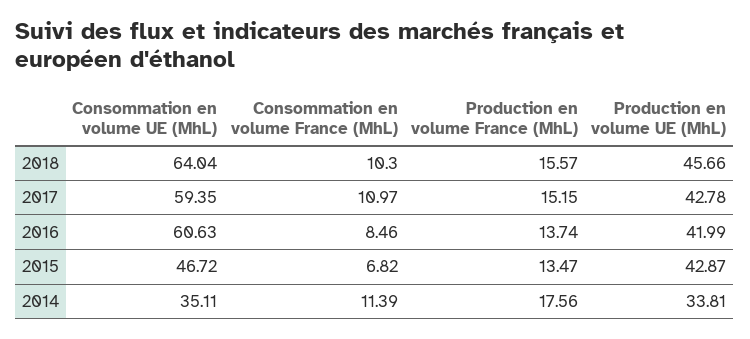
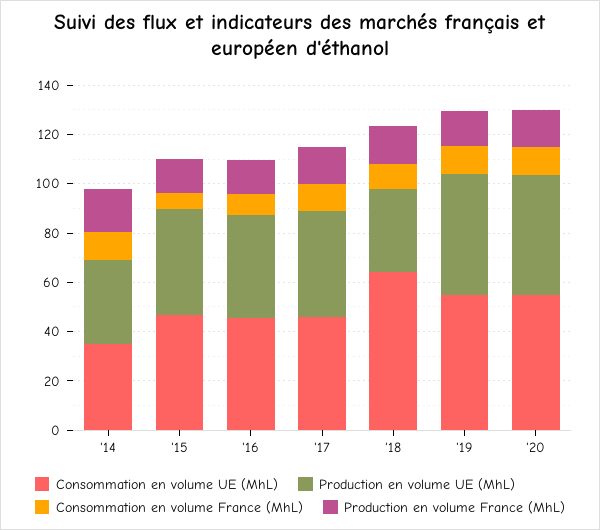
Production en volume UE (MhL), 2018: 45.66 -> 35
Consommation en volume UE (MhL), 2017: 59.35 -> 45
Consommation en volume UE (MhL), 2016: 60.63 -> 45
Consommation en volume UE (MhL), '19: none -> 55
Production en volume UE (MhL), '19: none -> 50
Consommation en volume France (MhL), '19: none -> 10
Production en volume France (MhL), '19: none -> 15
Consommation en volume UE (MhL), '20: none -> 55
Production en volume UE (MhL), '20: none -> 50
Consommation en volume France (MhL), '20: none -> 10
Production en volume France (MhL), '20: none -> 15

